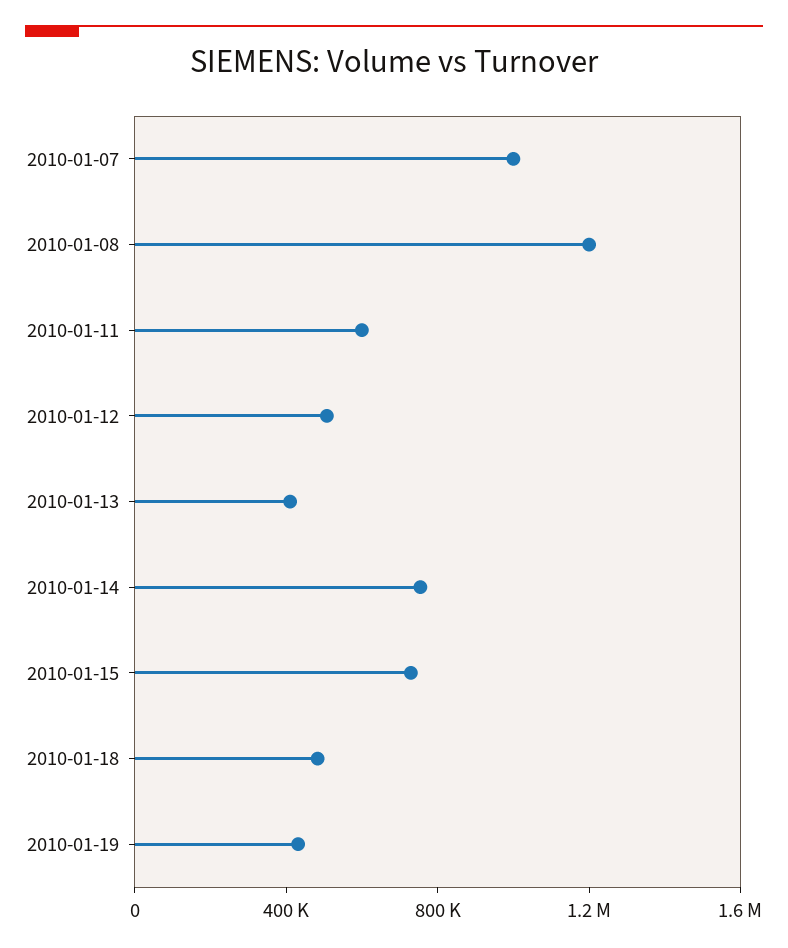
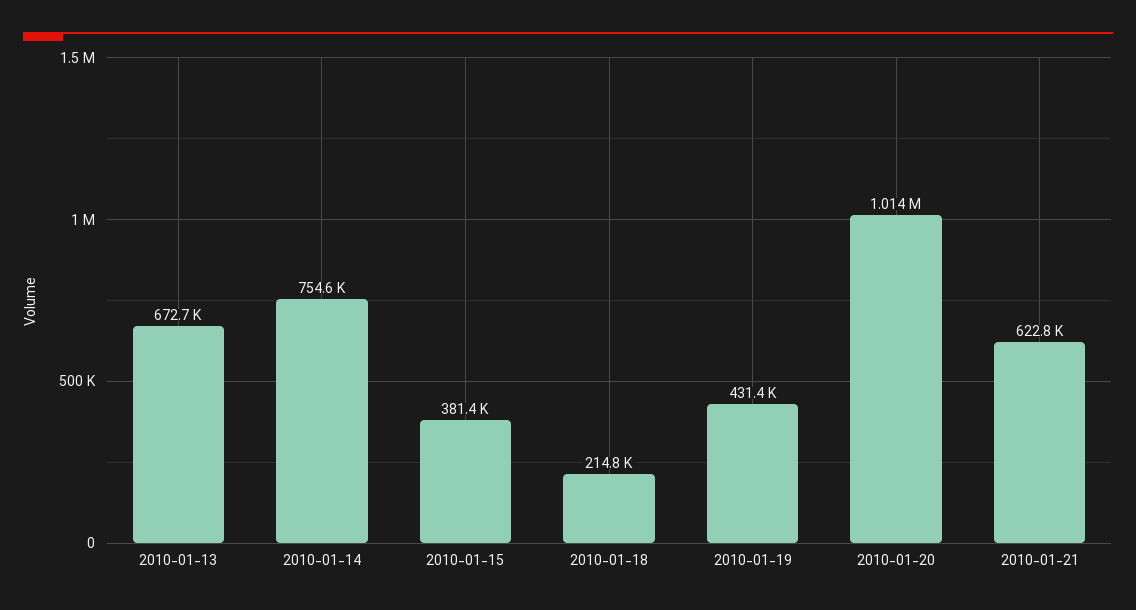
2010-01-07: 1000000 -> none
2010-01-08: 1200000 -> none
2010-01-11: 600000 -> none
2010-01-12: 500000 -> none
2010-01-13: 400000 -> 672700
2010-01-15: 700000 -> 381400
2010-01-18: 500000 -> 214800
2010-01-20: none -> 1014000
2010-01-21: none -> 622800

